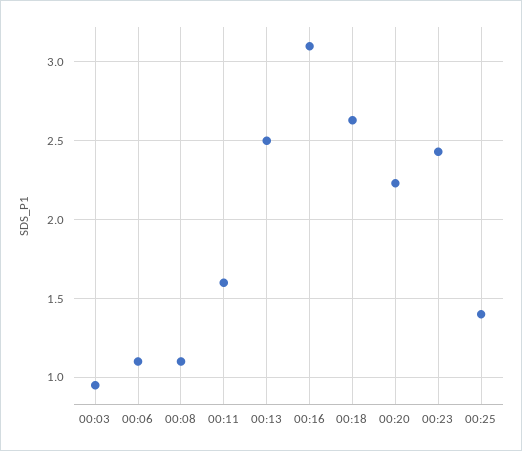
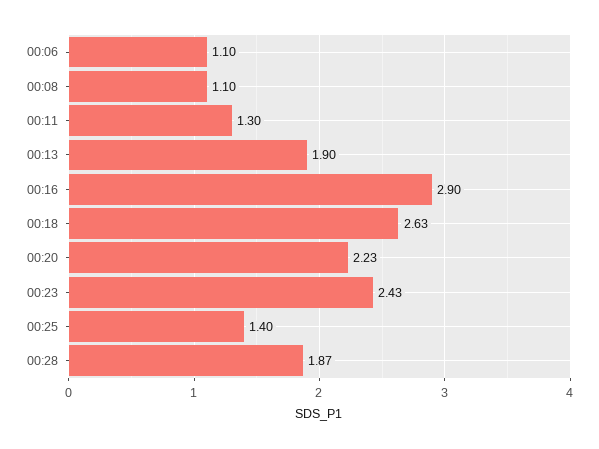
00:03: 0.95 -> none
00:11: 1.6 -> 1.3
00:13: 2.5 -> 1.9
00:16: 3.1 -> 2.9
00:28: none -> 1.87

